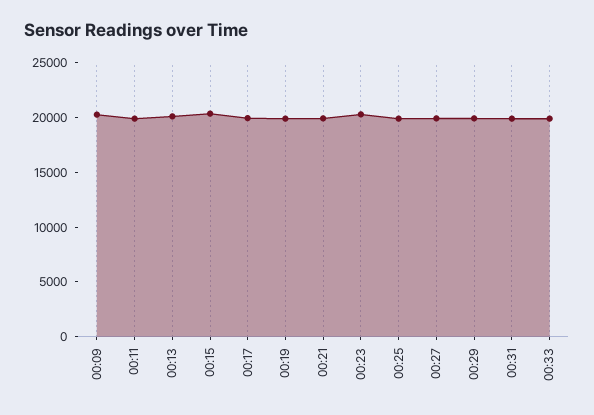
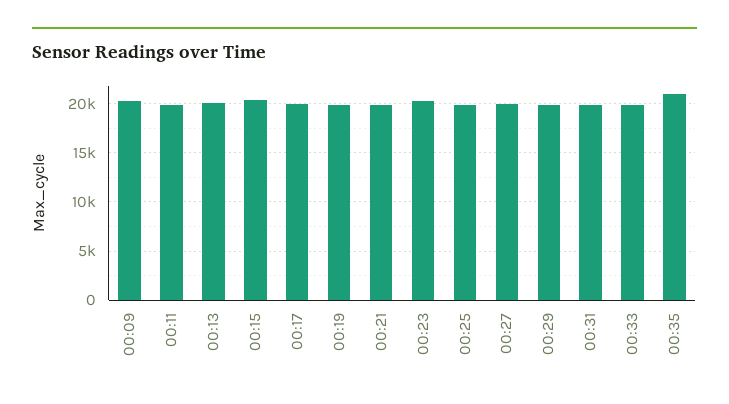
00:35: none -> 21000

